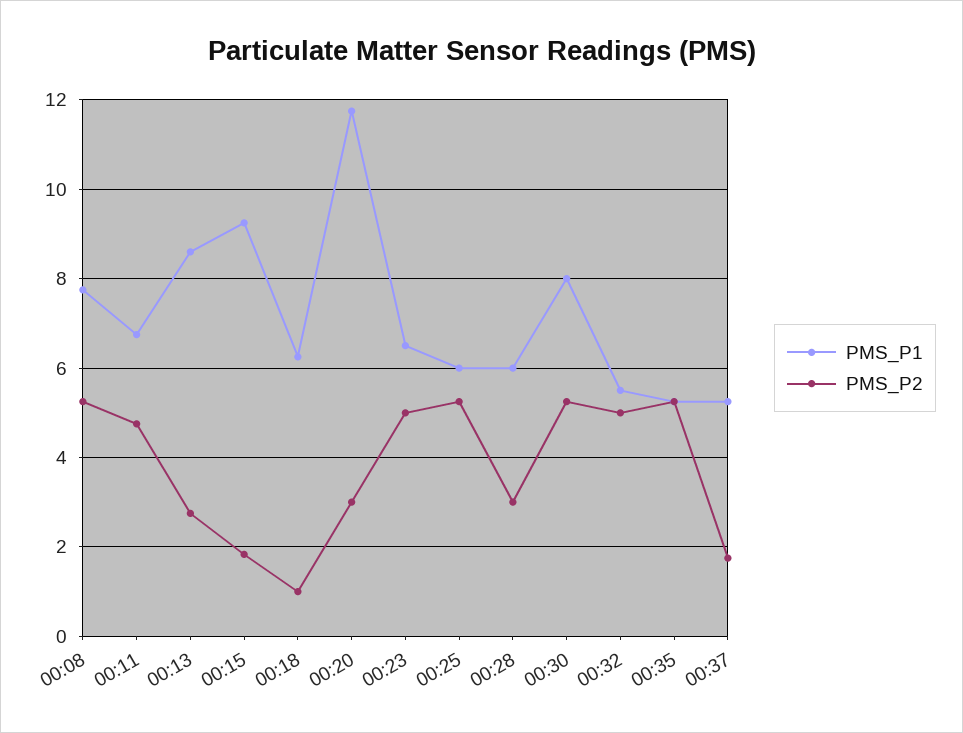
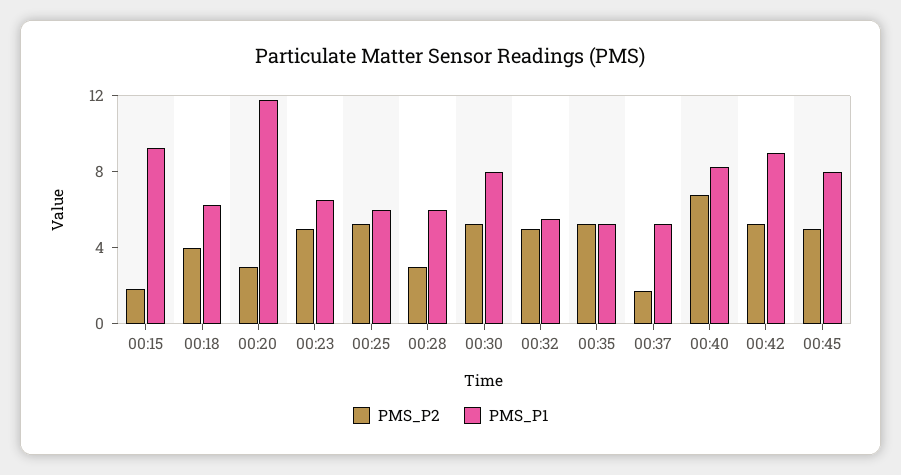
PMS_P1, 00:08: 7.8 -> none
PMS_P2, 00:08: 5.2 -> none
PMS_P1, 00:11: 6.8 -> none
PMS_P2, 00:11: 4.8 -> none
PMS_P1, 00:13: 8.6 -> none
PMS_P2, 00:13: 2.8 -> none
PMS_P2, 00:18: 1 -> 4
PMS_P2, 00:40: none -> 7
PMS_P1, 00:40: none -> 8
PMS_P2, 00:42: none -> 5
PMS_P1, 00:42: none -> 9
PMS_P2, 00:45: none -> 5
PMS_P1, 00:45: none -> 8

